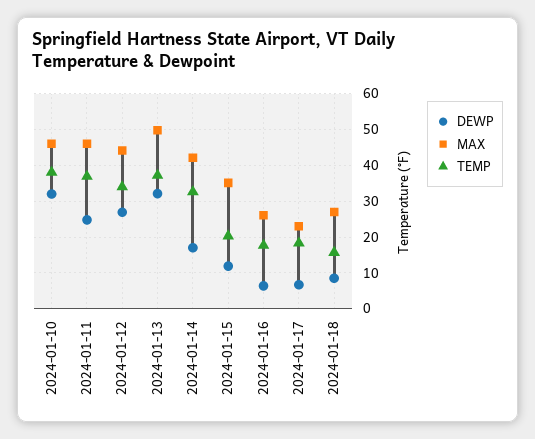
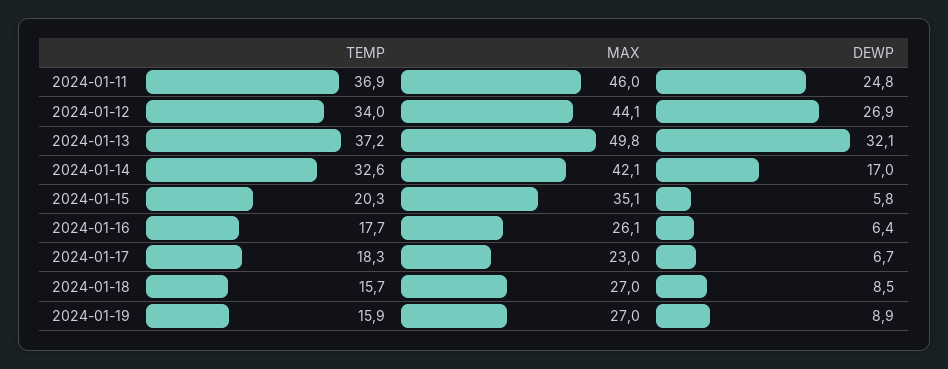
DEWP, 2024-01-10: 32 -> none
MAX, 2024-01-10: 46 -> none
TEMP, 2024-01-10: 38 -> none
DEWP, 2024-01-15: 12 -> 5.8
TEMP, 2024-01-19: none -> 15.9
MAX, 2024-01-19: none -> 27
DEWP, 2024-01-19: none -> 8.9

